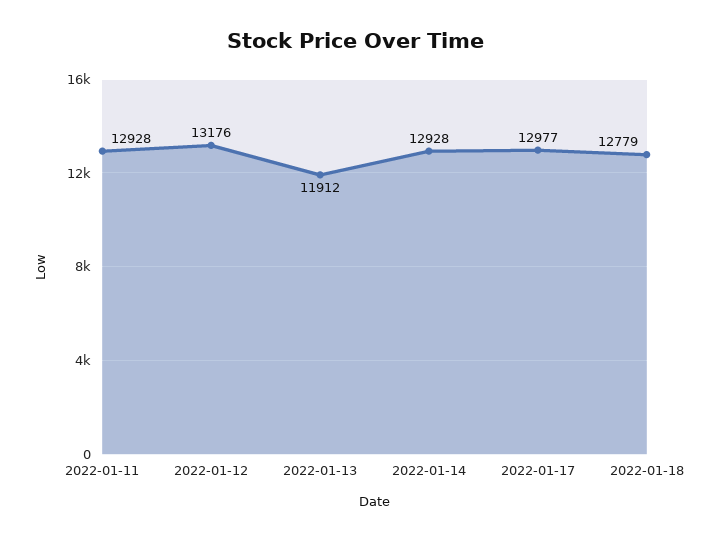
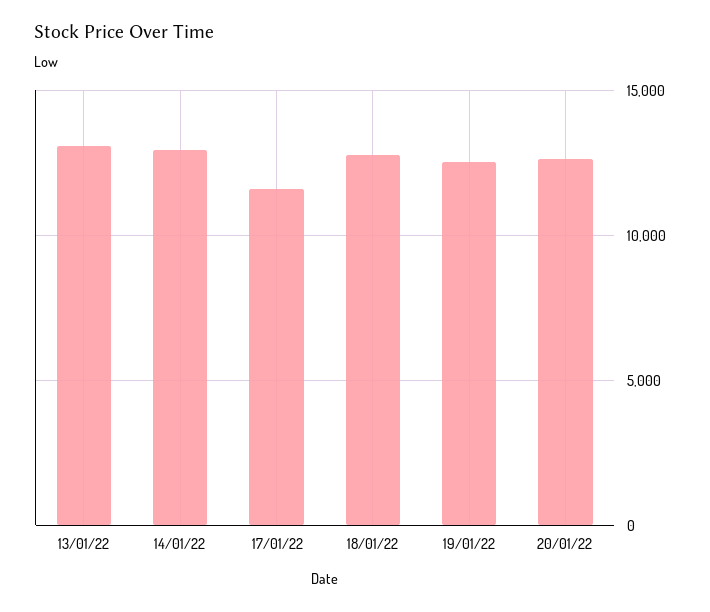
2022-01-11: 12928 -> none
2022-01-12: 13176 -> none
2022-01-13: 11912 -> 13000
2022-01-17: 12977 -> 11500
19/01/22: none -> 12500
20/01/22: none -> 12500

